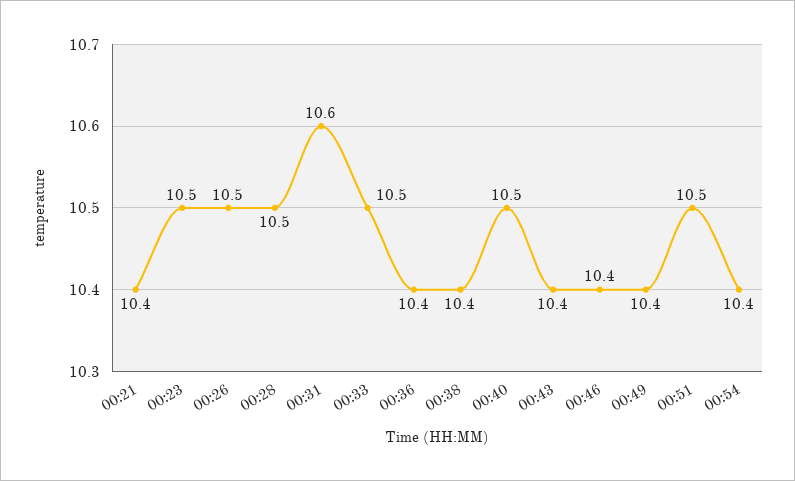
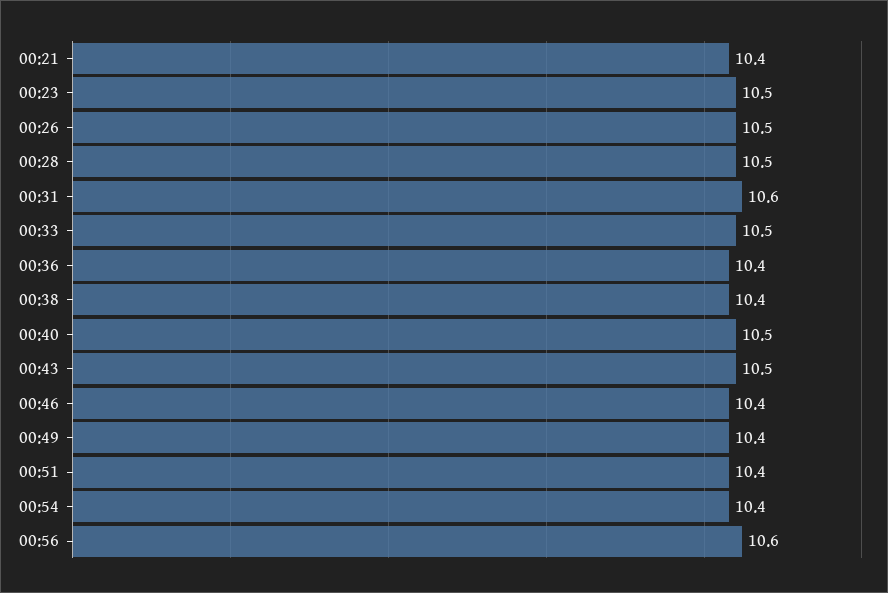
00:43: 10.4 -> 10.5
00:51: 10.5 -> 10.4
00:56: none -> 10.6

